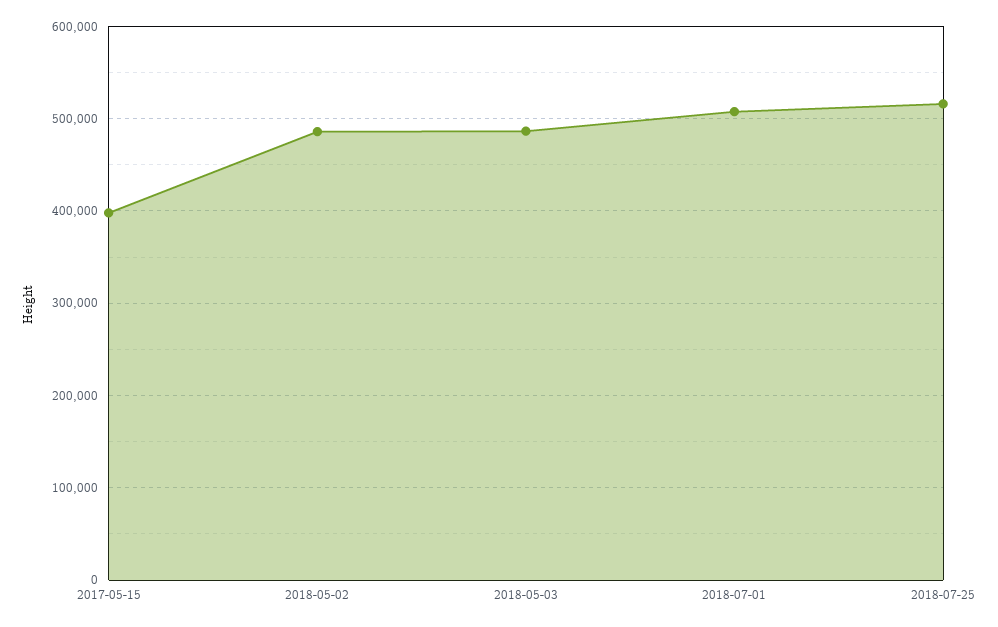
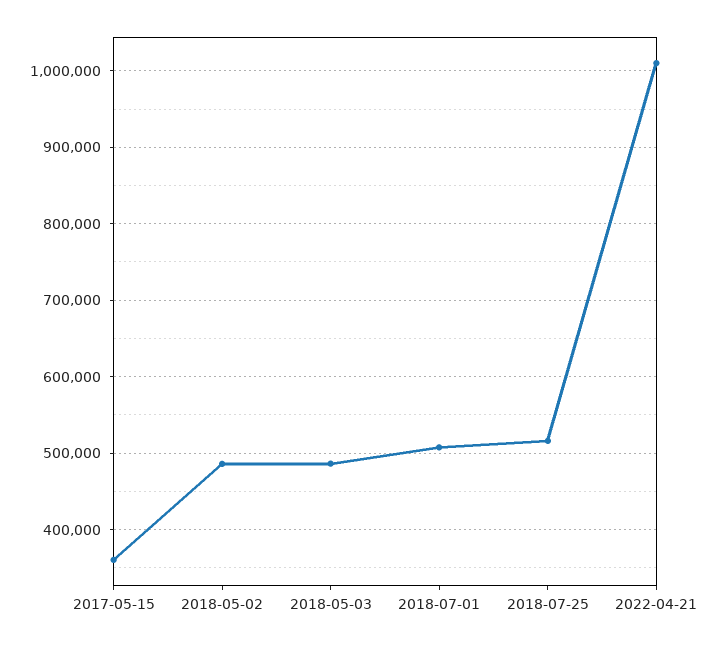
2017-05-15: 400000 -> 360000
2022-04-21: none -> 1010000

